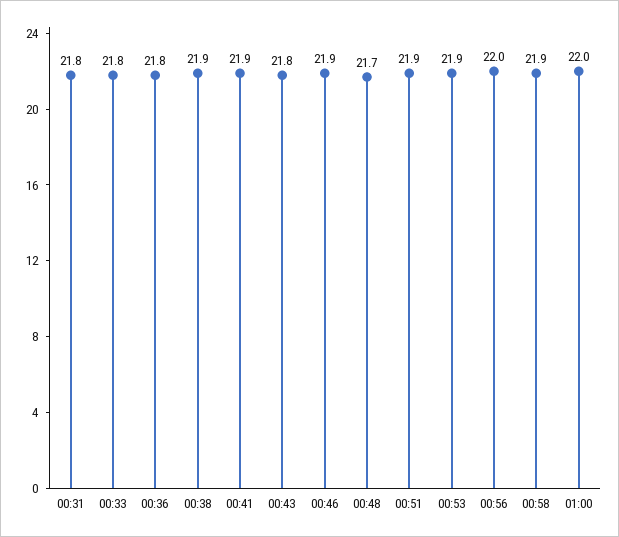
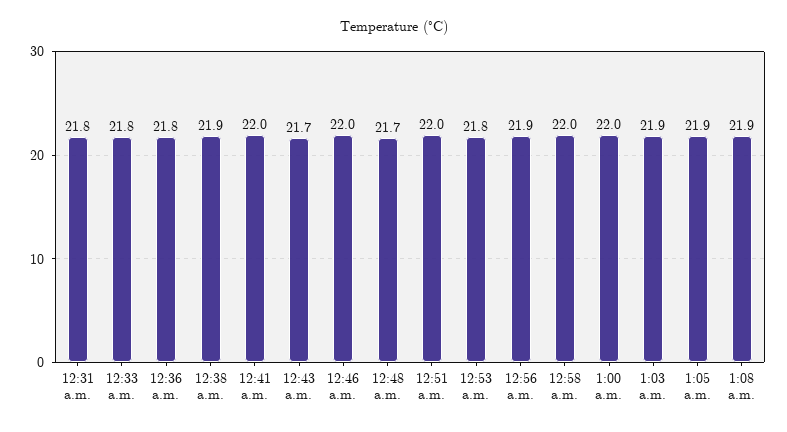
00:41: 21.9 -> 22
00:43: 21.8 -> 21.7
00:46: 21.9 -> 22
00:51: 21.9 -> 22
00:53: 21.9 -> 21.8
00:56: 22 -> 21.9
00:58: 21.9 -> 22
1:03 a.m.: none -> 21.9
1:05 a.m.: none -> 21.9
1:08 a.m.: none -> 21.9

